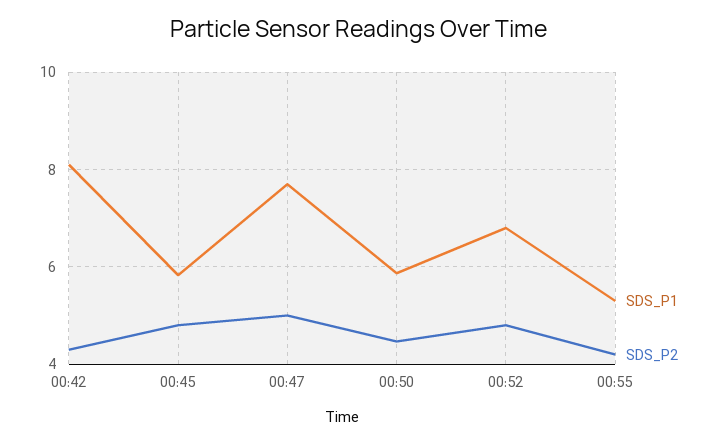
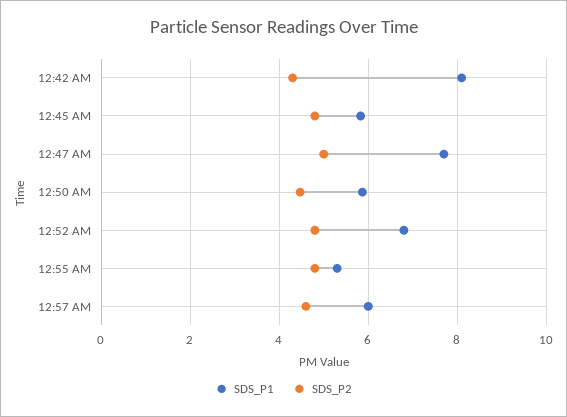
SDS_P2, 00:55: 4.2 -> 4.8
SDS_P1, 12:57 AM: none -> 6
SDS_P2, 12:57 AM: none -> 4.6

